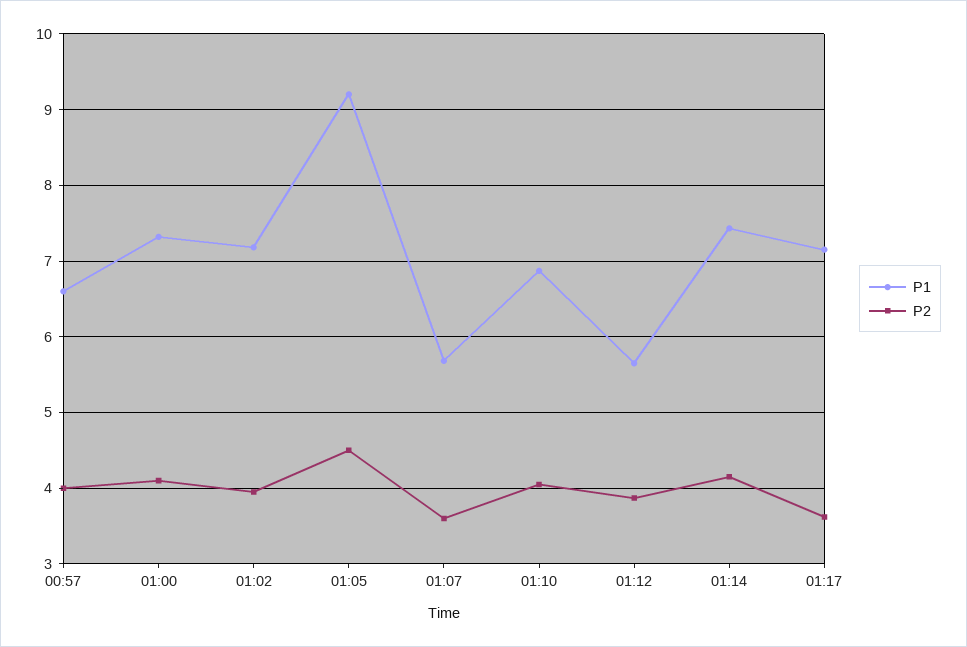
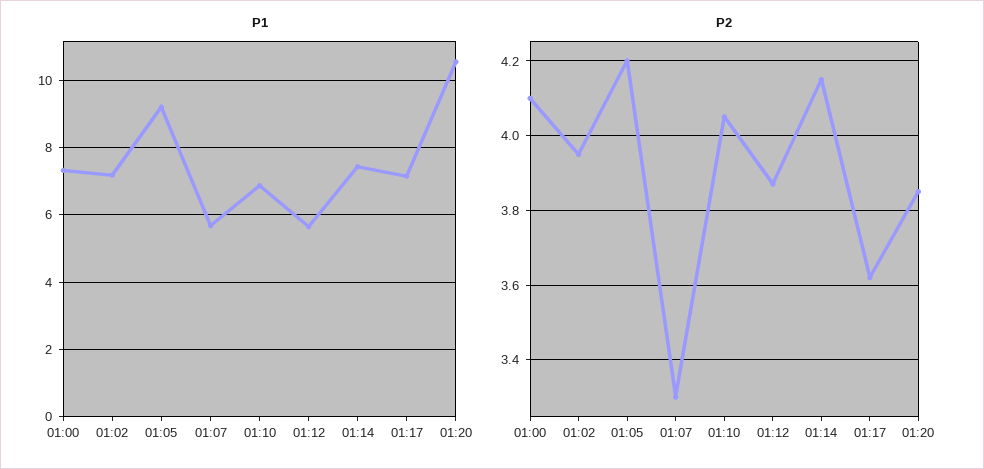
P1, 00:57: 6.6 -> none
P2, 00:57: 4 -> none
P2, 01:05: 4.5 -> 4.2
P2, 01:07: 3.6 -> 3.3
P1, 01:20: none -> 10.6
P2, 01:20: none -> 3.85

